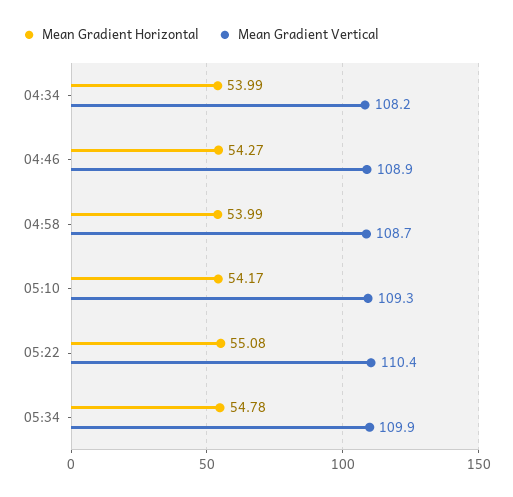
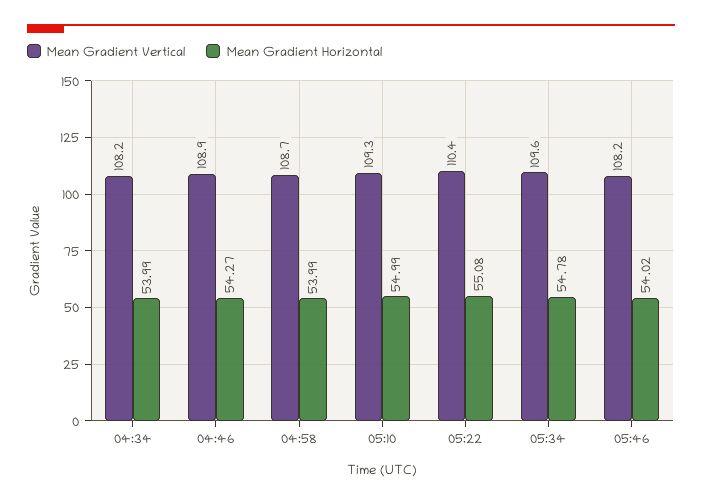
Mean Gradient Horizontal, 05:10: 54.17 -> 54.99
Mean Gradient Vertical, 05:34: 109.9 -> 109.6
Mean Gradient Vertical, 05:46: none -> 108.2
Mean Gradient Horizontal, 05:46: none -> 54.02

